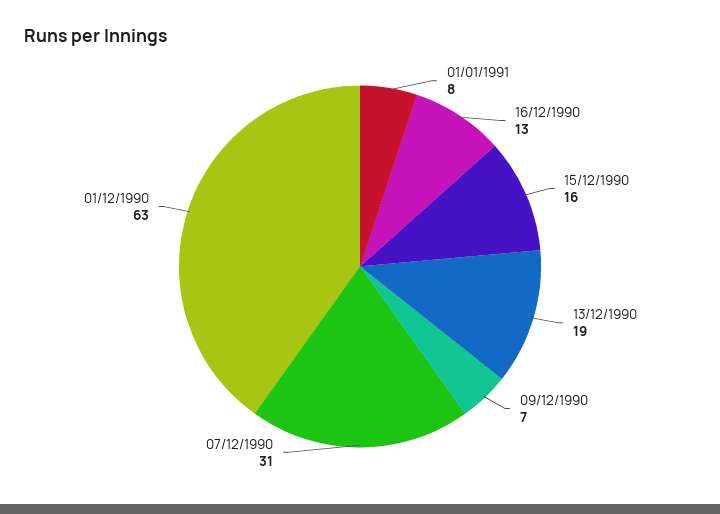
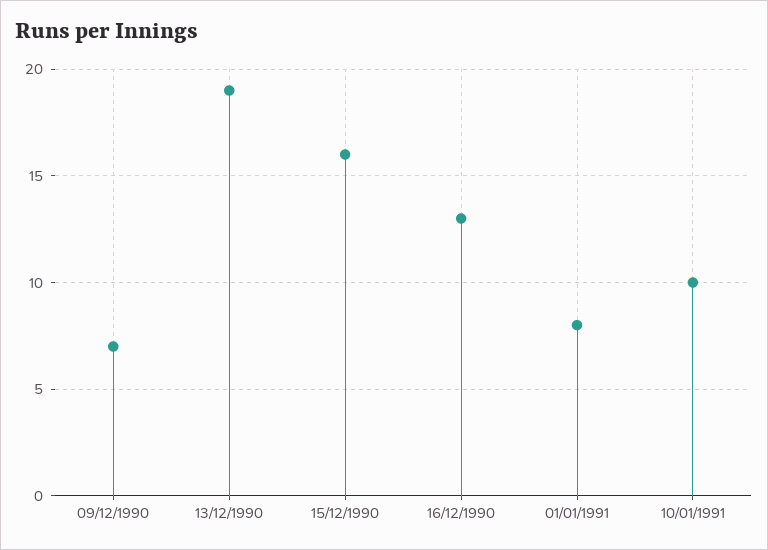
07/12/1990: 31 -> none
01/12/1990: 63 -> none
10/01/1991: none -> 10

